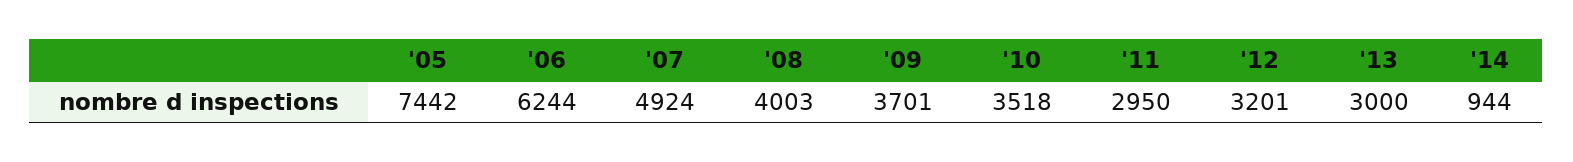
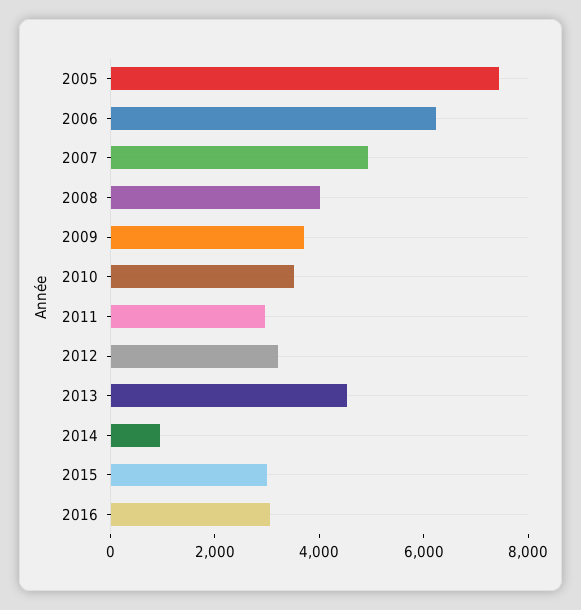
'13: 3000 -> 4500
2015: none -> 3000
2016: none -> 3000

